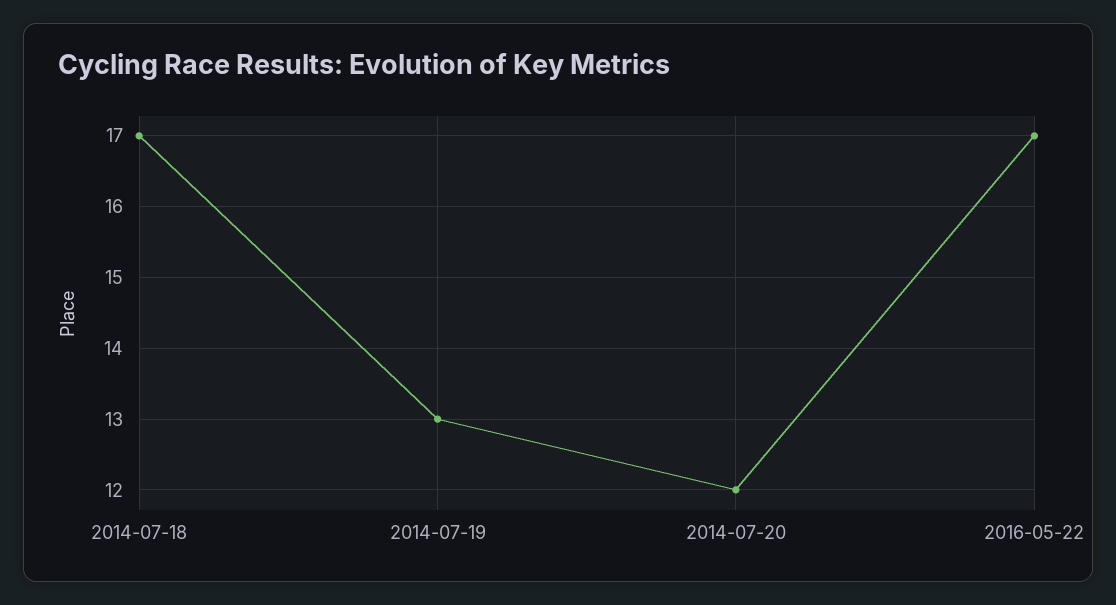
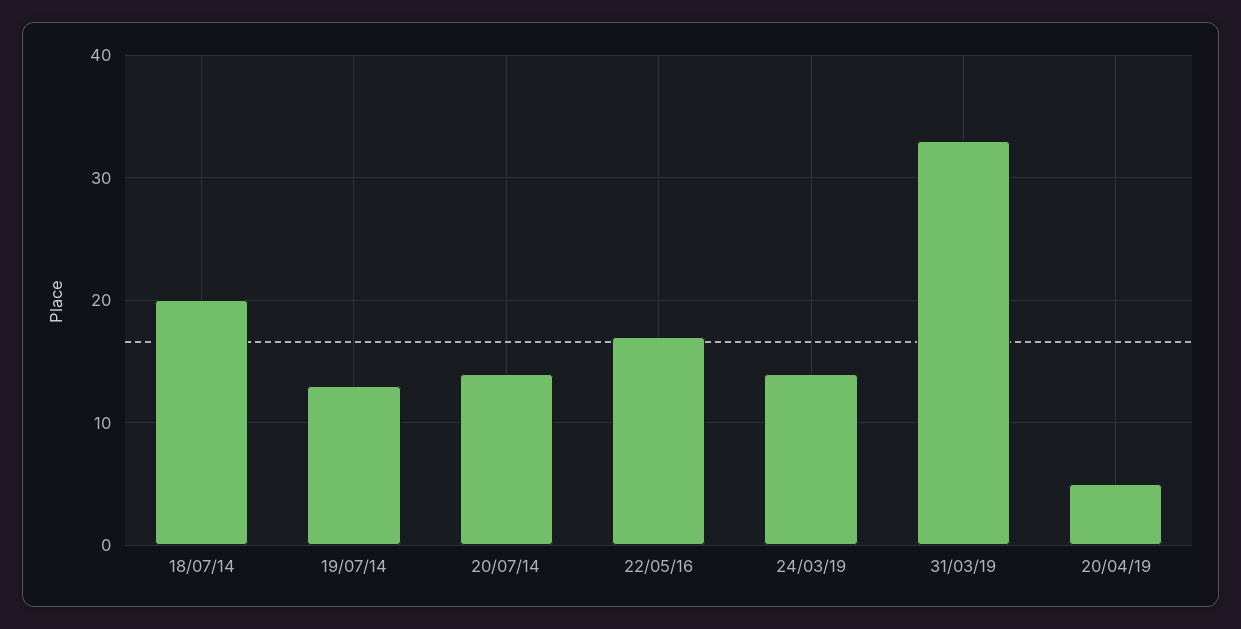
2014-07-18: 17 -> 20
2014-07-20: 12 -> 14
24/03/19: none -> 14
31/03/19: none -> 33
20/04/19: none -> 5

